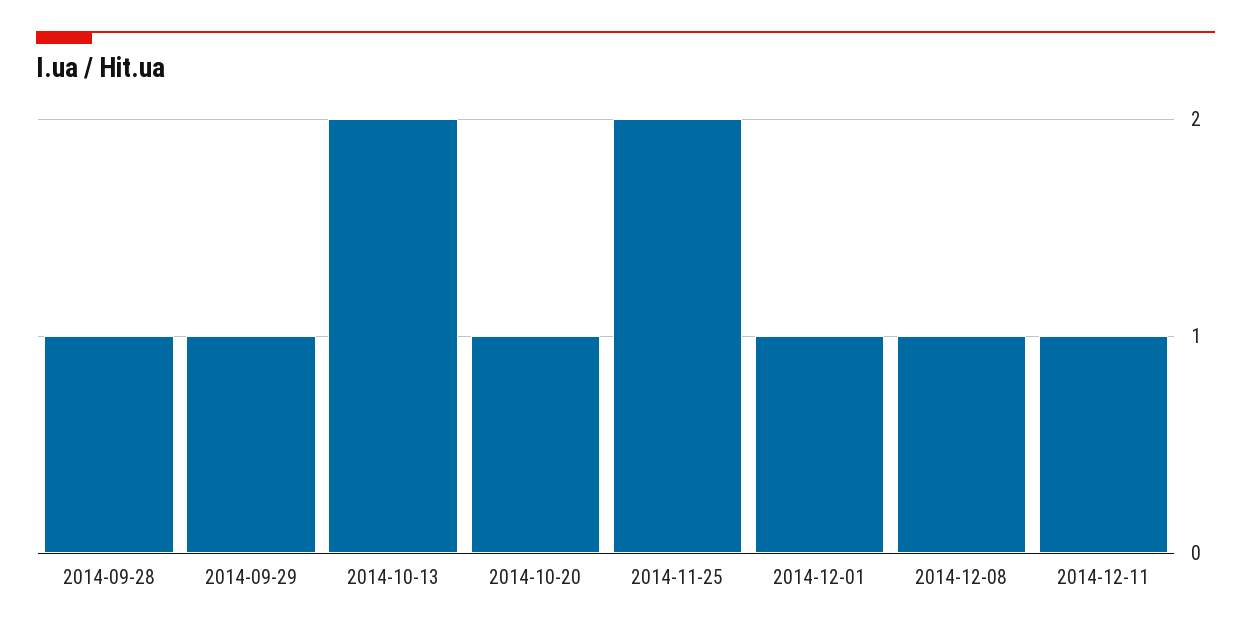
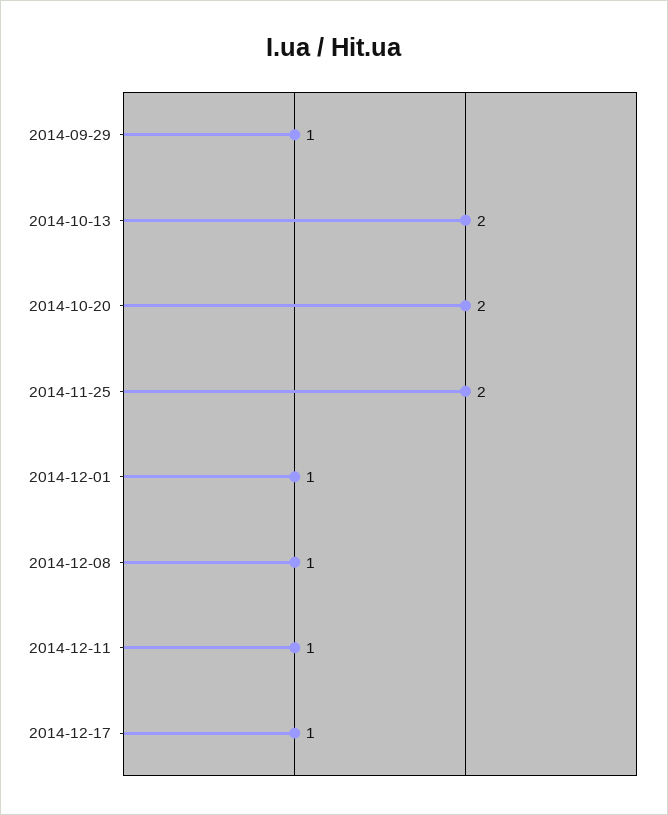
2014-09-28: 1 -> none
2014-10-20: 1 -> 2
2014-12-17: none -> 1

